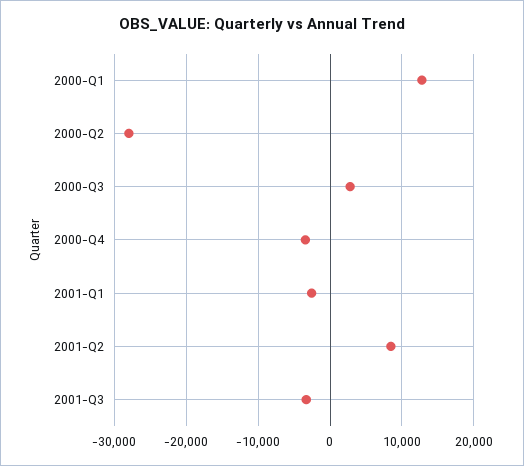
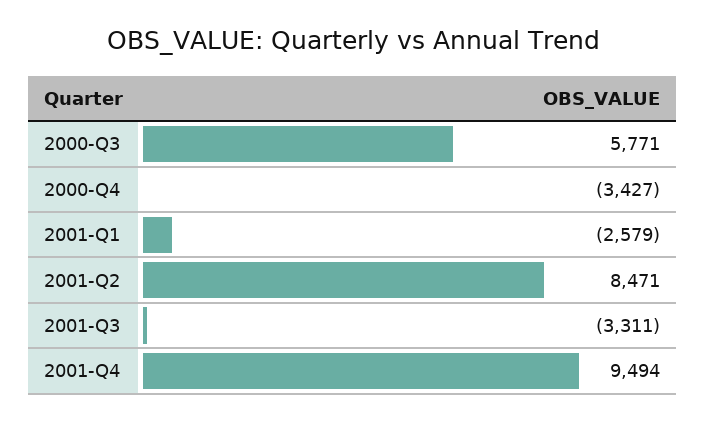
2000-Q1: 13000 -> none
2000-Q2: -28000 -> none
2000-Q3: 3000 -> 5771
2001-Q4: none -> 9494

